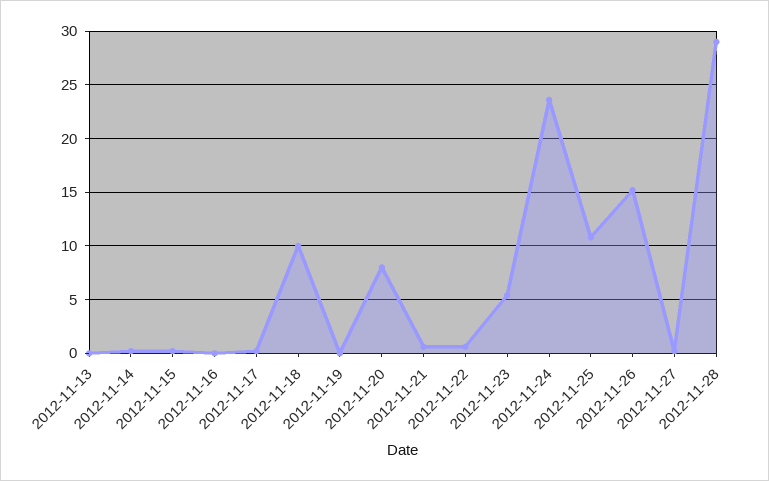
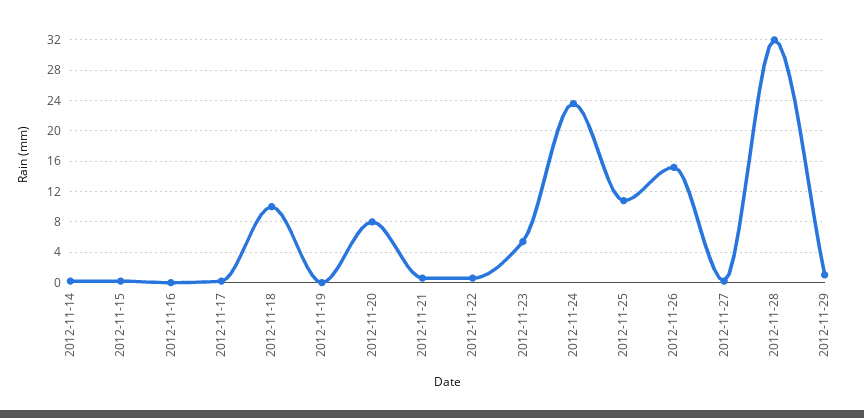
2012-11-13: 0 -> none
2012-11-28: 29 -> 32
2012-11-29: none -> 1

